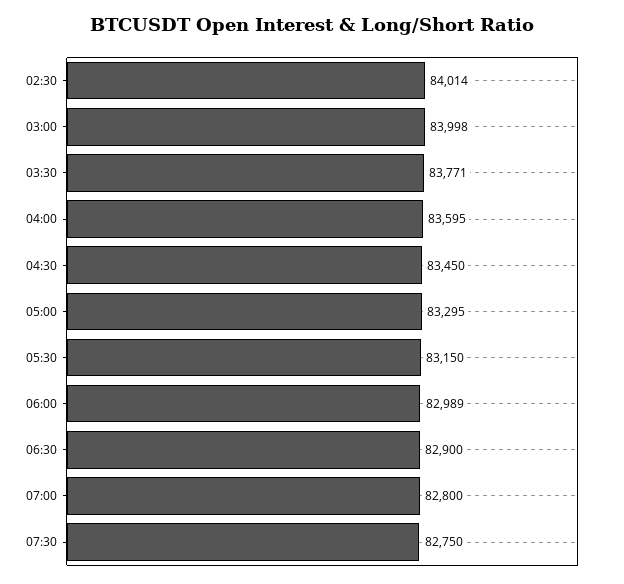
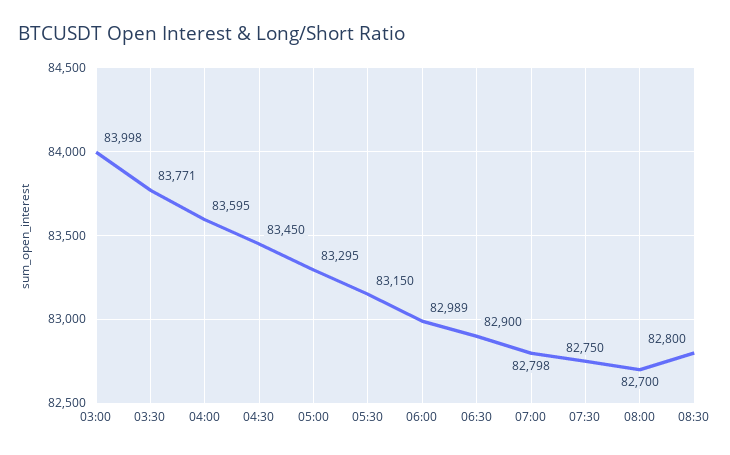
02:30: 84014 -> none
07:00: 82800 -> 82798
08:00: none -> 82700
08:30: none -> 82800

